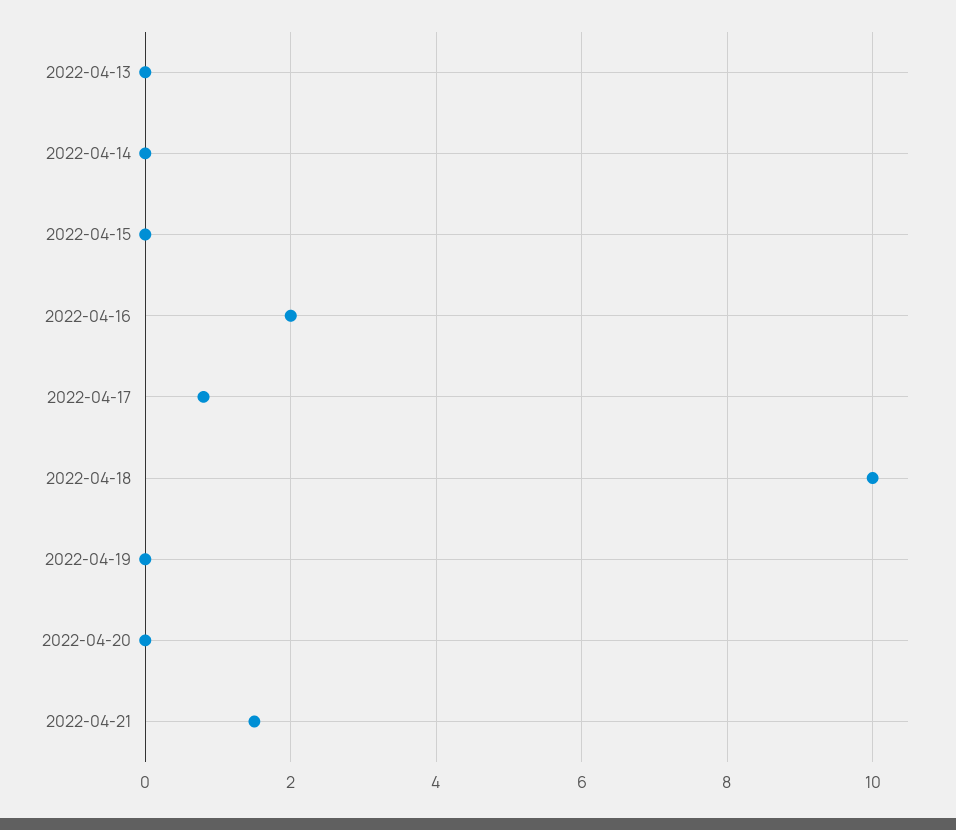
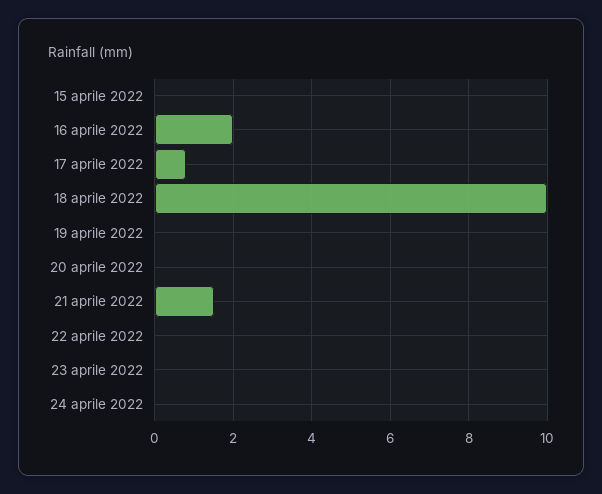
2022-04-13: 0 -> none
2022-04-14: 0 -> none
22 aprile 2022: none -> 0
23 aprile 2022: none -> 0
24 aprile 2022: none -> 0

